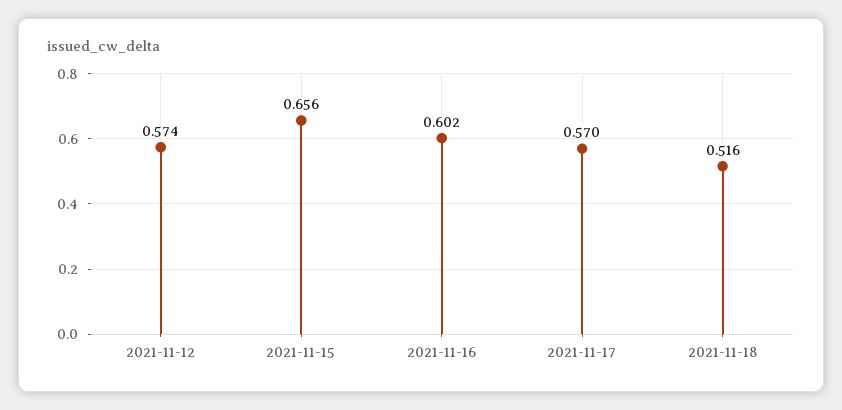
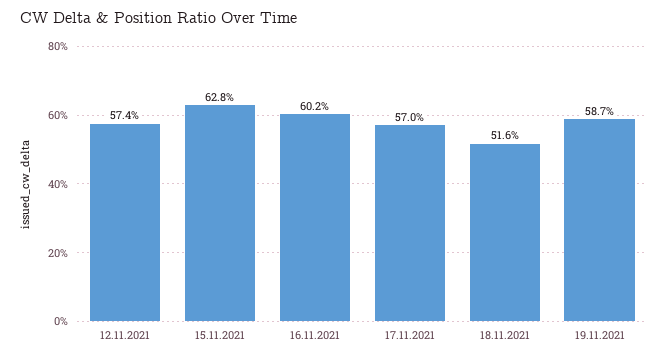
2021-11-15: 0.656 -> 0.628
19.11.2021: none -> 0.587

